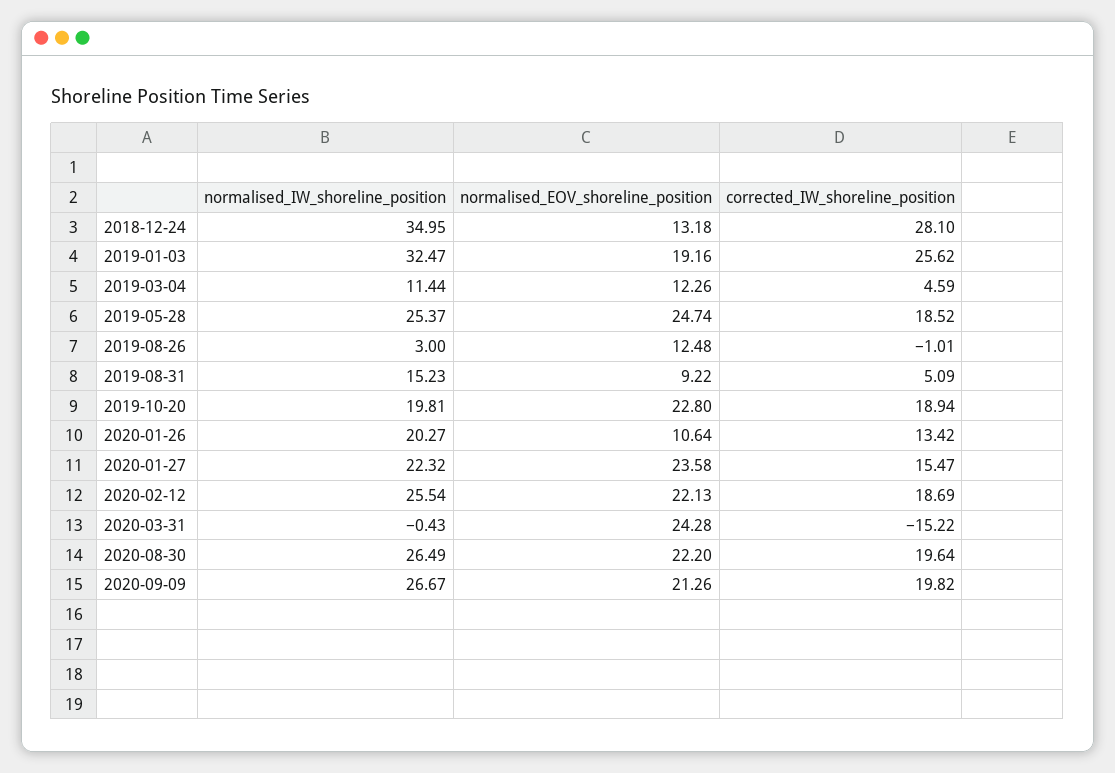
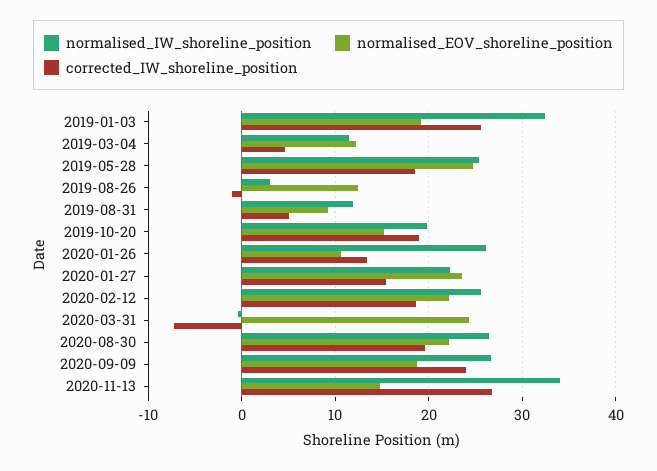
normalised_IW_shoreline_position, 2018-12-24: 34.95 -> none
normalised_EOV_shoreline_position, 2018-12-24: 13.18 -> none
corrected_IW_shoreline_position, 2018-12-24: 28.1 -> none
normalised_IW_shoreline_position, 2019-08-31: 15.23 -> 12
normalised_EOV_shoreline_position, 2019-10-20: 22.8 -> 15
normalised_IW_shoreline_position, 2020-01-26: 20.27 -> 26
corrected_IW_shoreline_position, 2020-03-31: -15.22 -> -7
normalised_EOV_shoreline_position, 2020-09-09: 21.26 -> 19
corrected_IW_shoreline_position, 2020-09-09: 19.82 -> 24
normalised_IW_shoreline_position, 2020-11-13: none -> 34
normalised_EOV_shoreline_position, 2020-11-13: none -> 15
corrected_IW_shoreline_position, 2020-11-13: none -> 27

